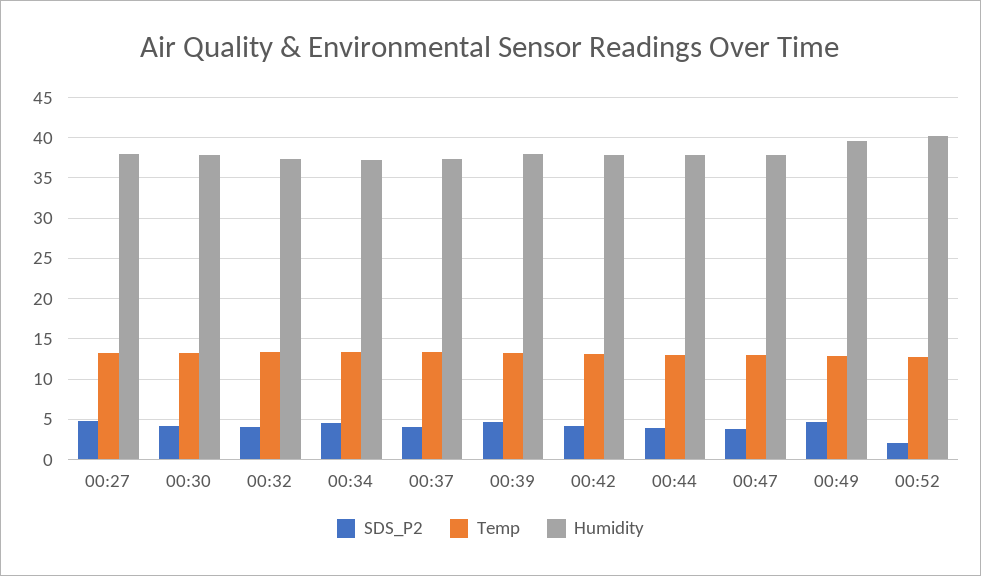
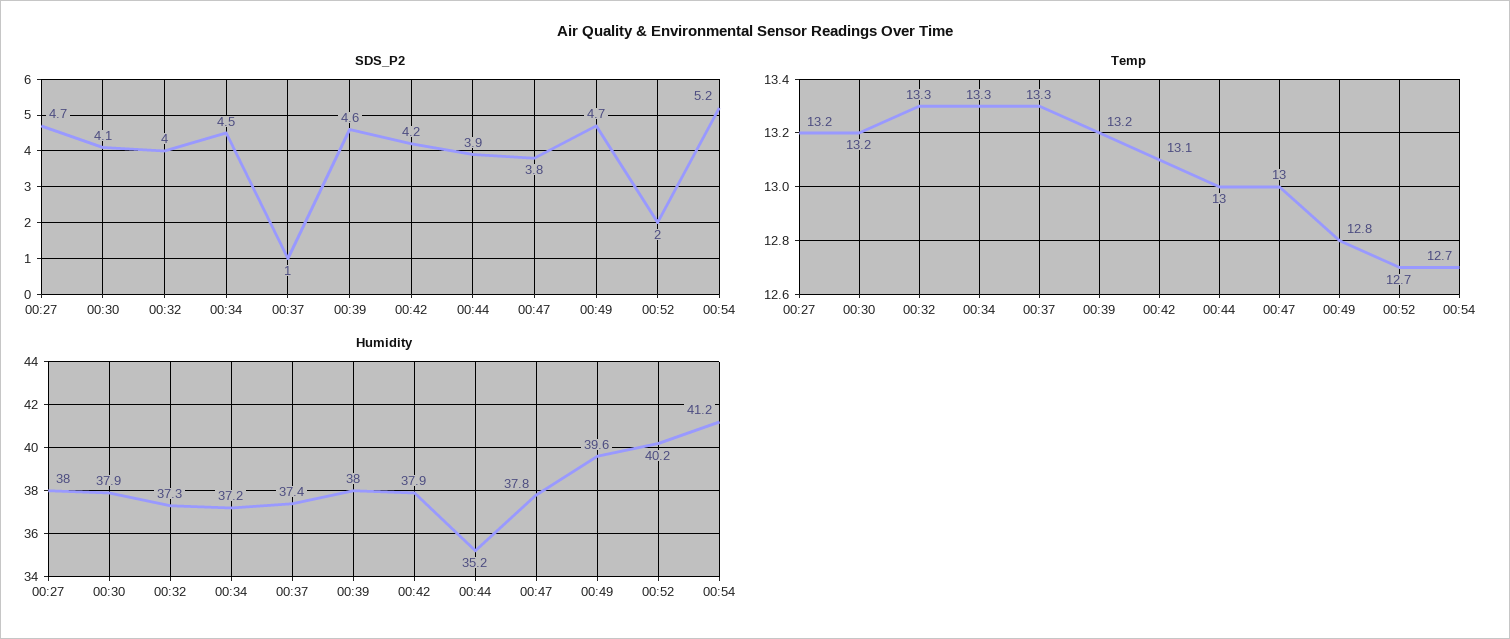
SDS_P2, 00:37: 4 -> 1
Humidity, 00:44: 38 -> 35.2
SDS_P2, 00:54: none -> 5.2
Temp, 00:54: none -> 12.7
Humidity, 00:54: none -> 41.2

